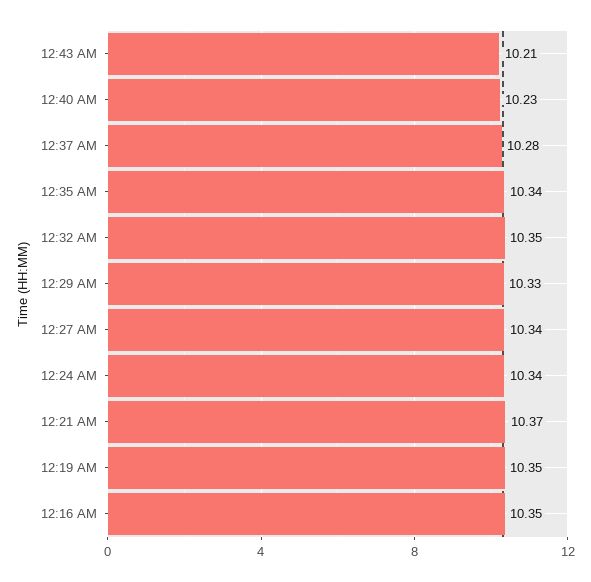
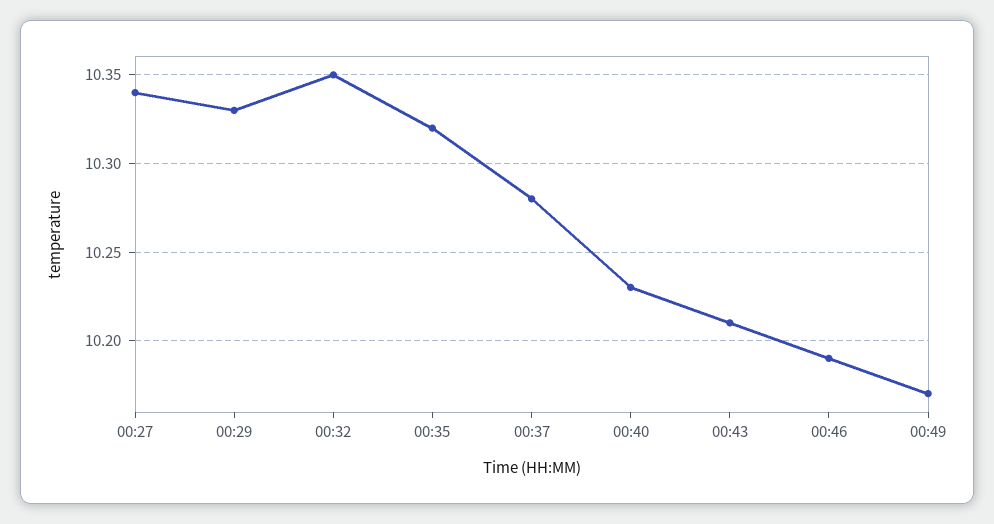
12:35 AM: 10.34 -> 10.32
12:24 AM: 10.34 -> none
12:21 AM: 10.37 -> none
12:19 AM: 10.35 -> none
12:16 AM: 10.35 -> none
00:46: none -> 10.19
00:49: none -> 10.17

